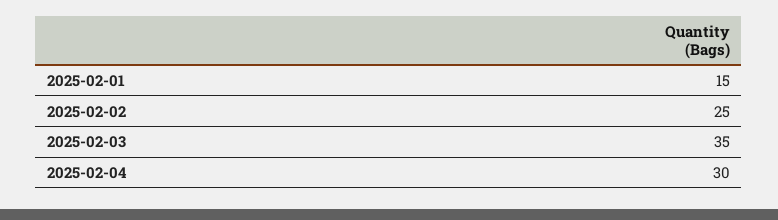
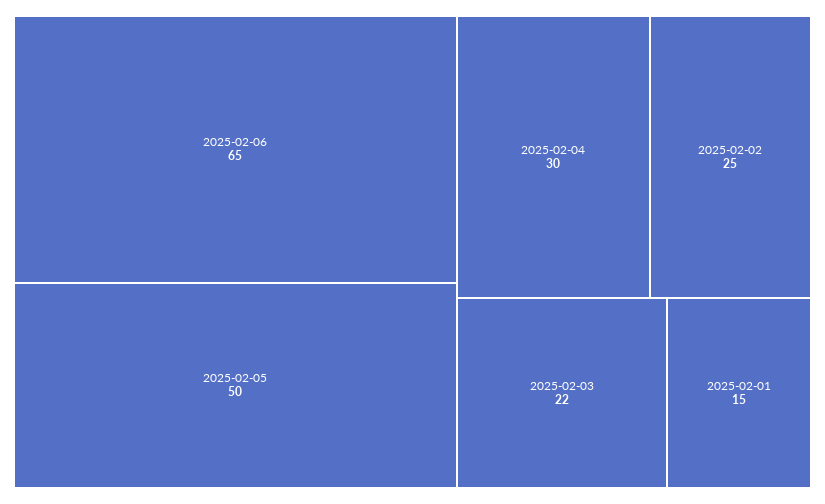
2025-02-03: 35 -> 22
2025-02-06: none -> 65
2025-02-05: none -> 50

